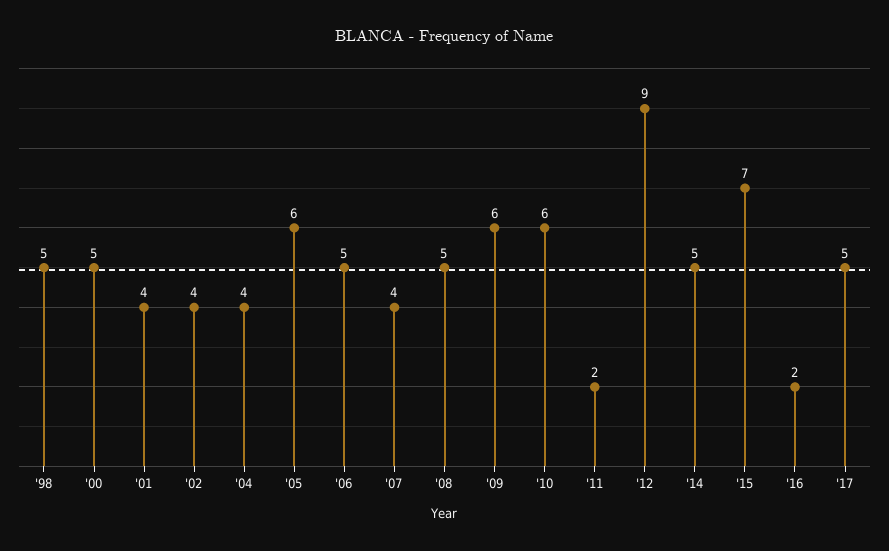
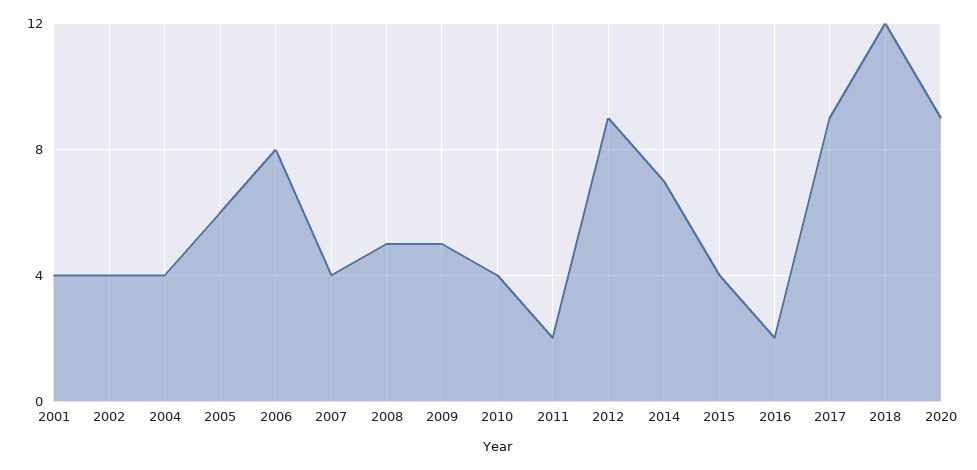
'98: 5 -> none
'00: 5 -> none
'06: 5 -> 8
'09: 6 -> 5
'10: 6 -> 4
'14: 5 -> 7
'15: 7 -> 4
'17: 5 -> 9
2018: none -> 12
2020: none -> 9

